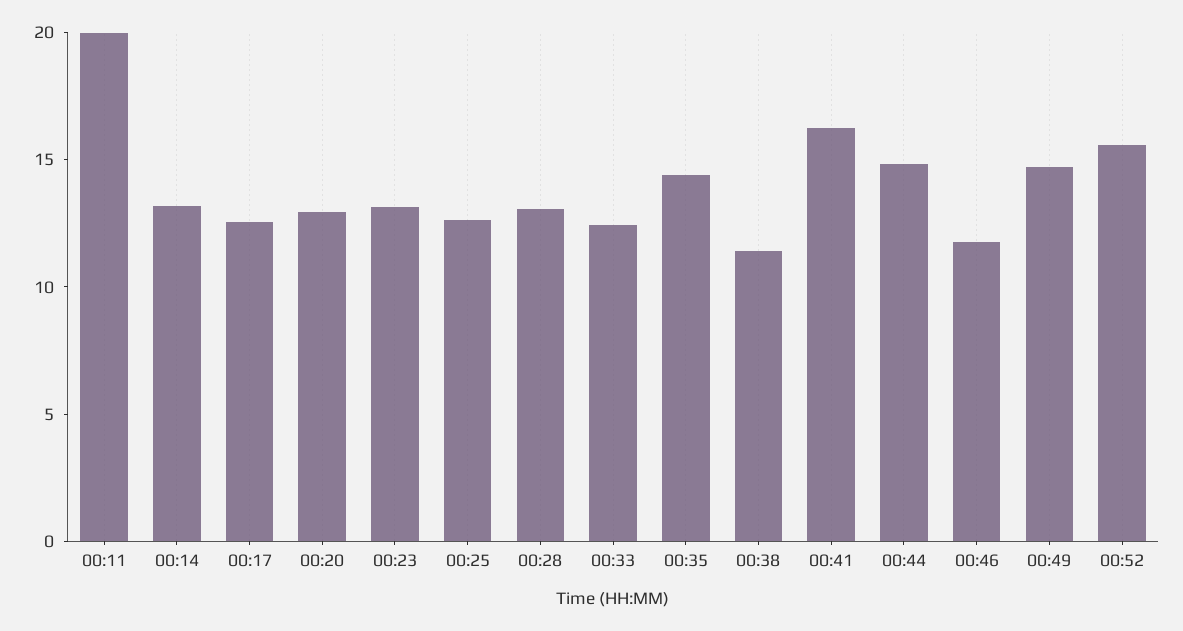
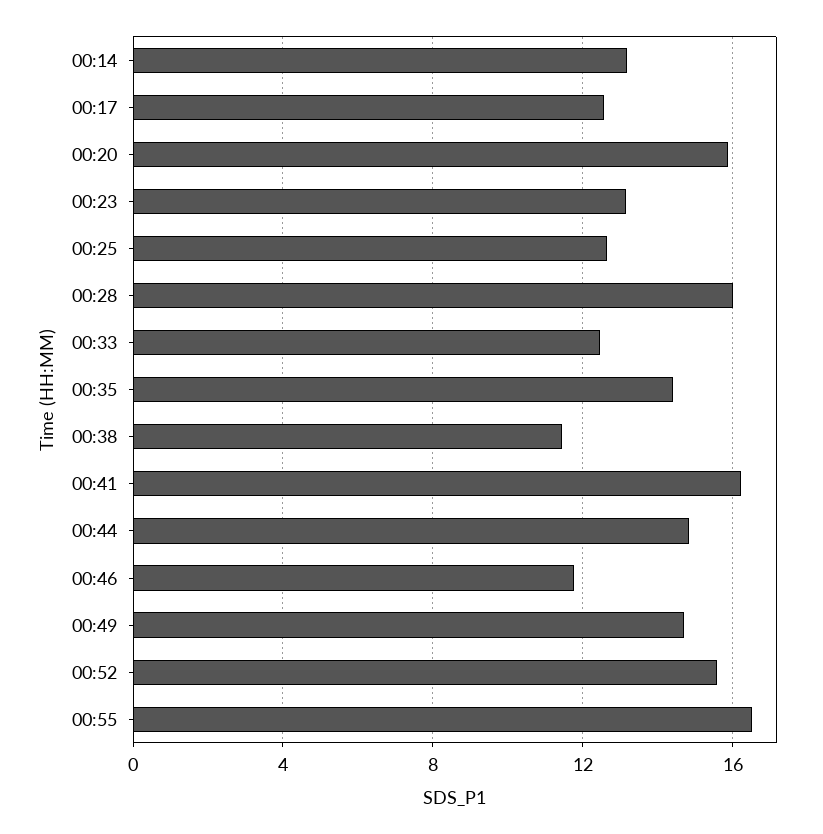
00:11: 20 -> none
00:20: 13 -> 16
00:28: 13 -> 16
00:55: none -> 16.5

